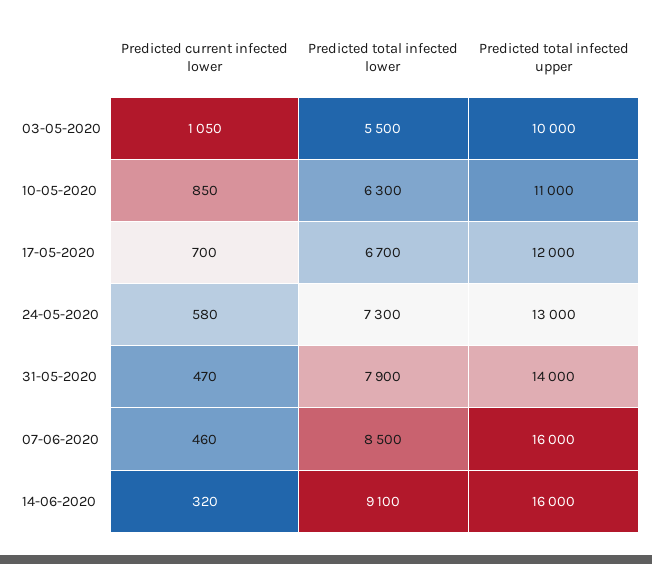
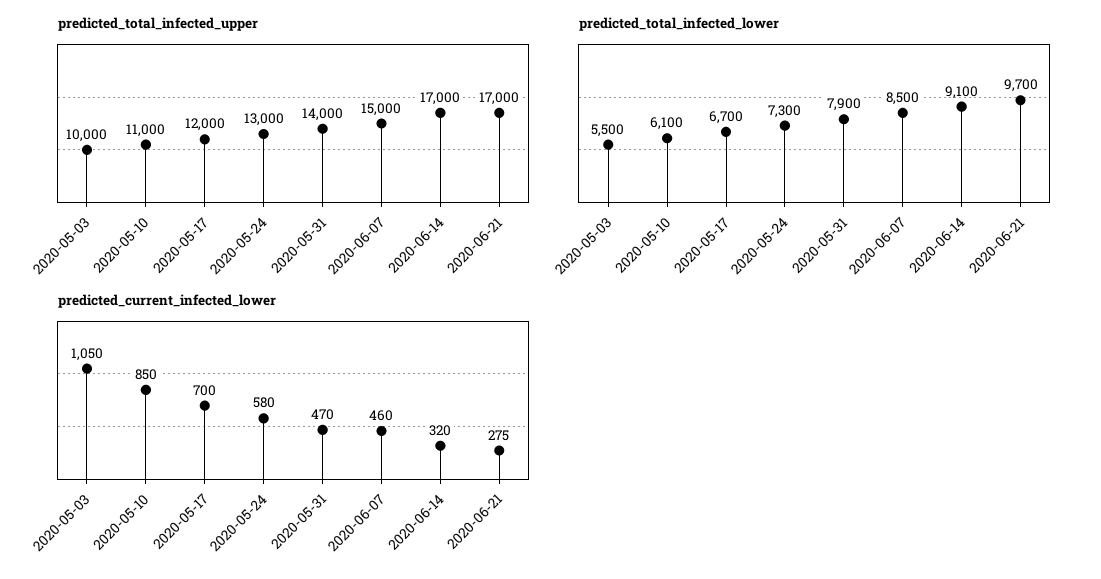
Predicted total infected lower, 10-05-2020: 6300 -> 6100
Predicted total infected upper, 07-06-2020: 16000 -> 15000
Predicted total infected upper, 14-06-2020: 16000 -> 17000
Predicted total infected upper, 2020-06-21: none -> 17000
Predicted total infected lower, 2020-06-21: none -> 9700
Predicted current infected lower, 2020-06-21: none -> 275

